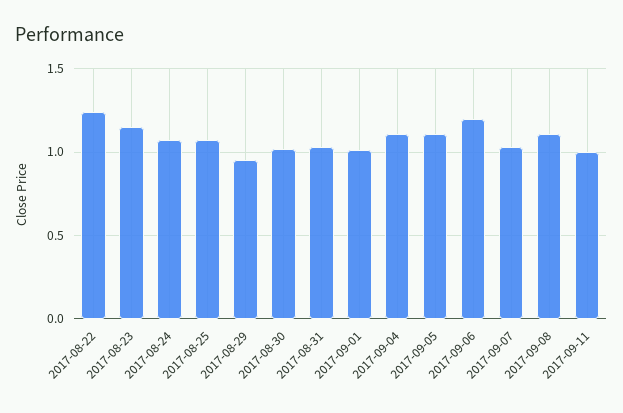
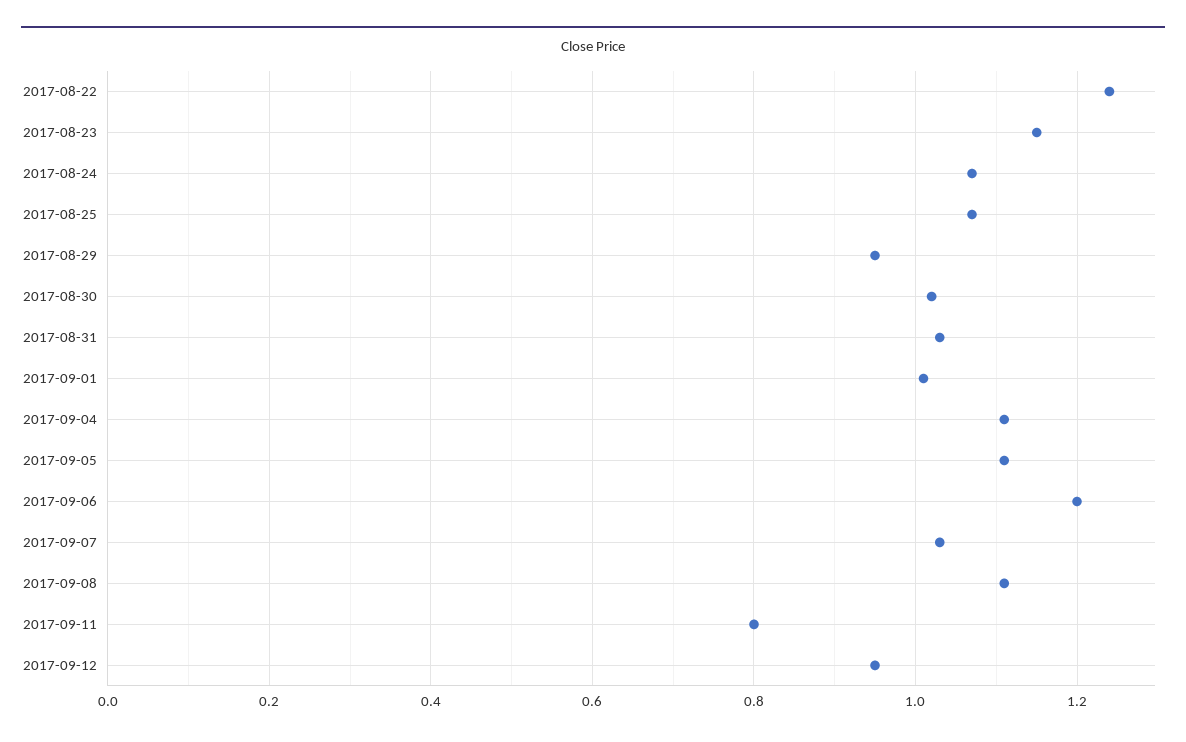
2017-09-11: 1 -> 0.8
2017-09-12: none -> 0.95

